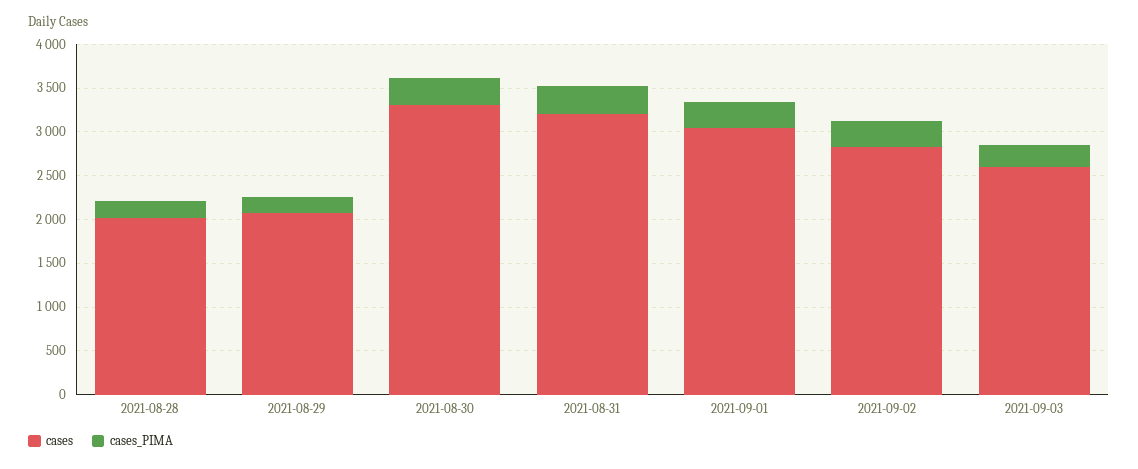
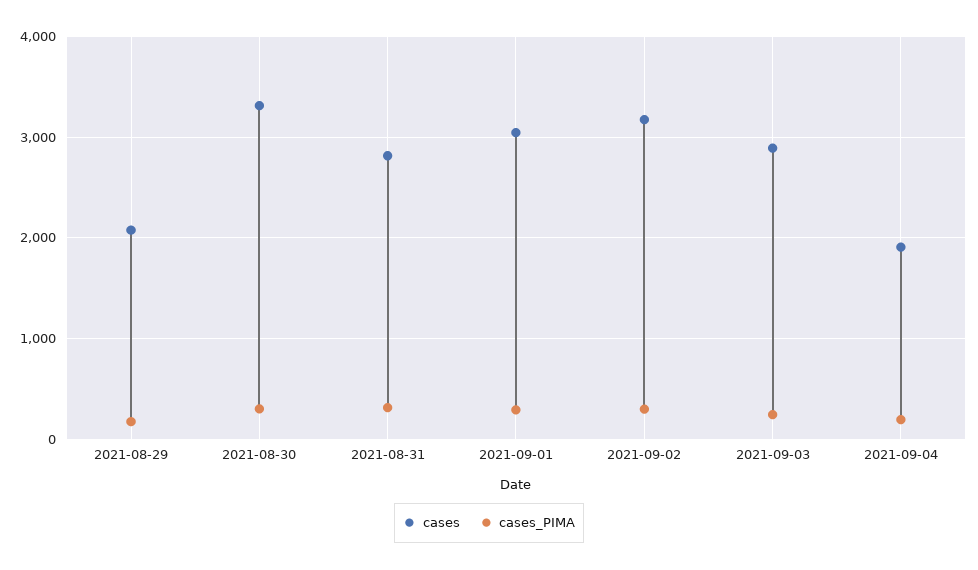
cases, 2021-08-28: 2000 -> none
cases_PIMA, 2021-08-28: 200 -> none
cases, 2021-08-31: 3200 -> 2800
cases, 2021-09-02: 2800 -> 3200
cases, 2021-09-03: 2600 -> 2900
cases, 2021-09-04: none -> 1900
cases_PIMA, 2021-09-04: none -> 200

